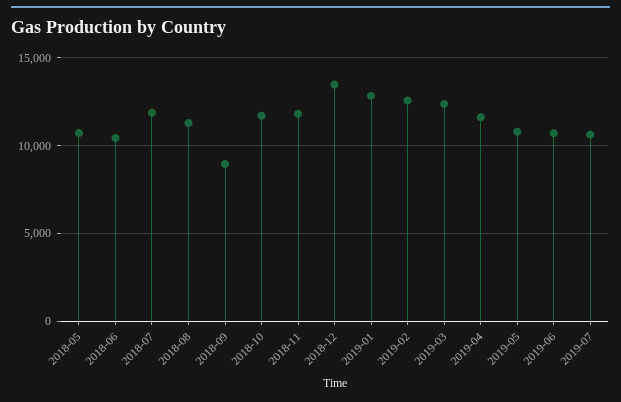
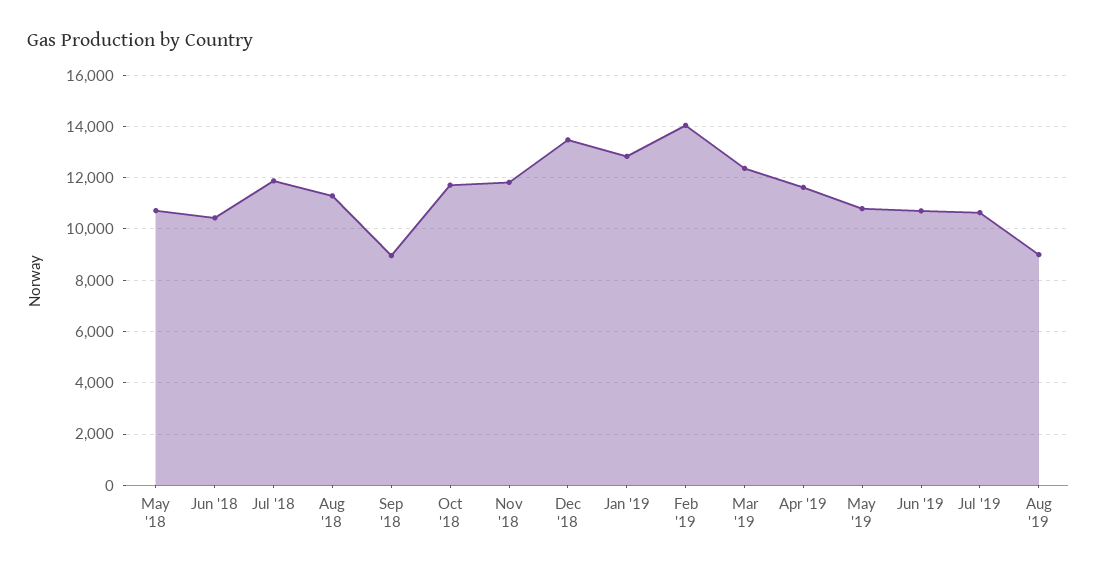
2019-02: 12500 -> 14000
Aug '19: none -> 9000

